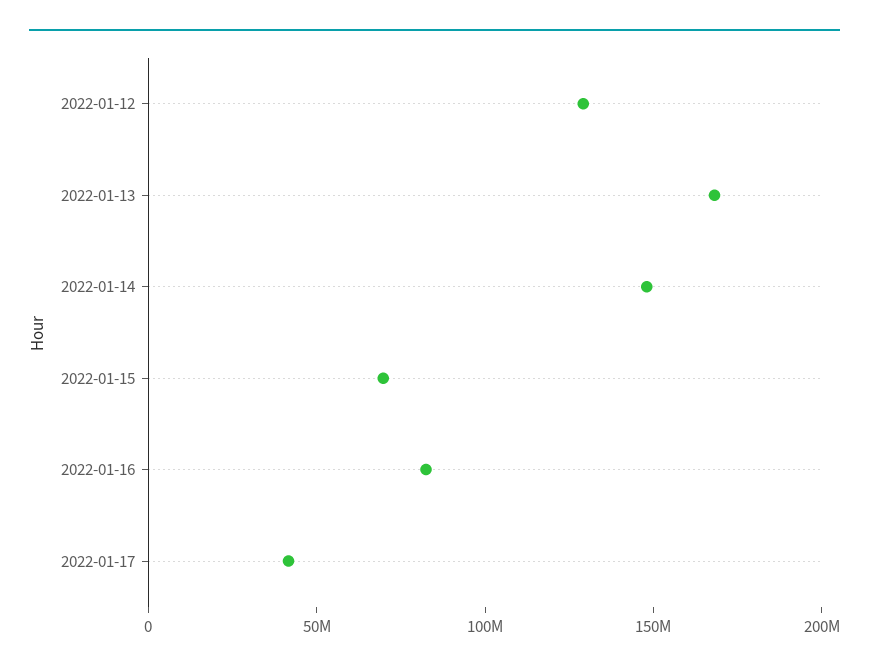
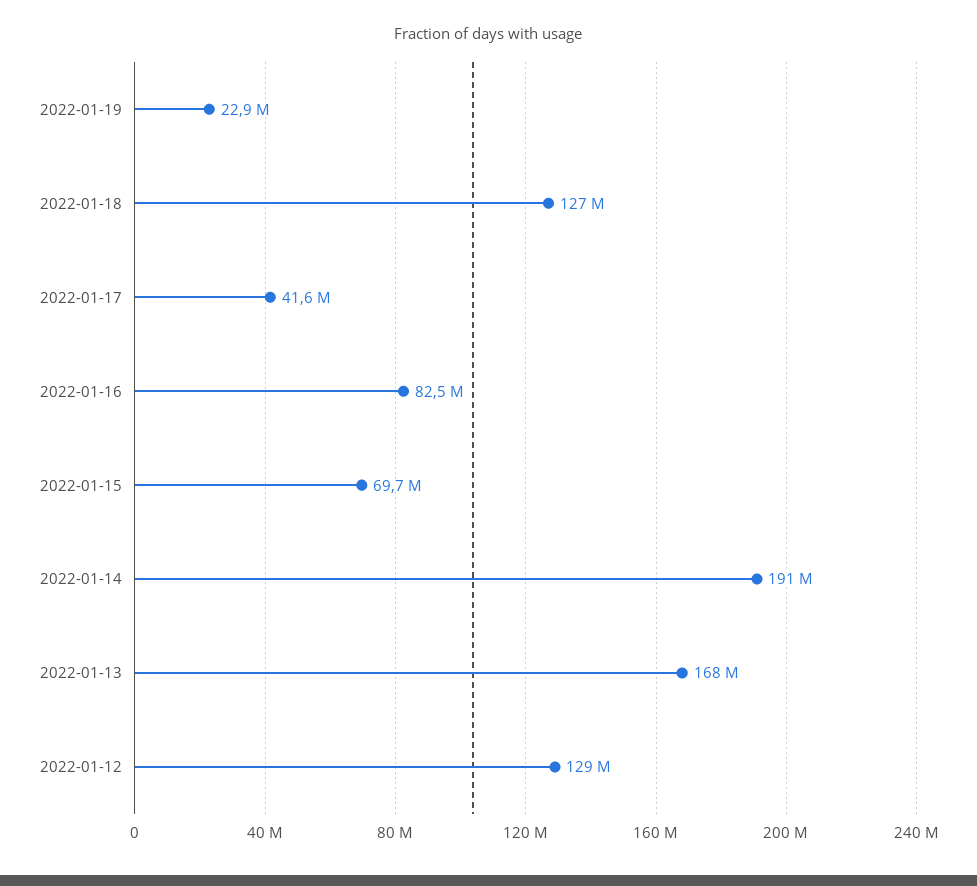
2022-01-14: 150000000 -> 191000000
2022-01-19: none -> 22900000
2022-01-18: none -> 127000000

